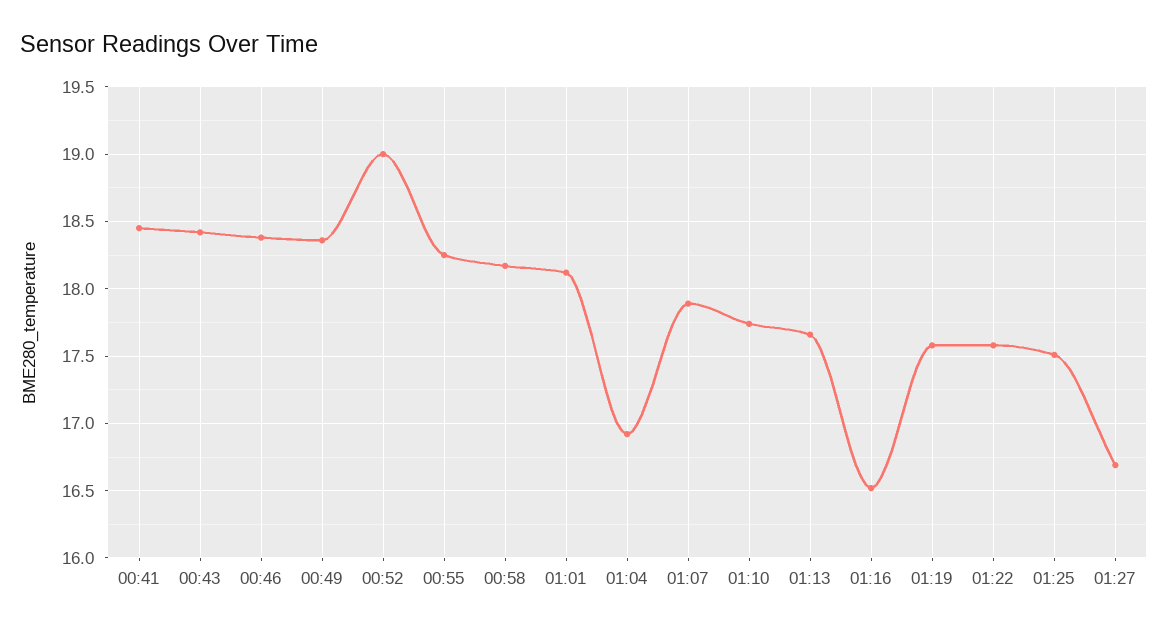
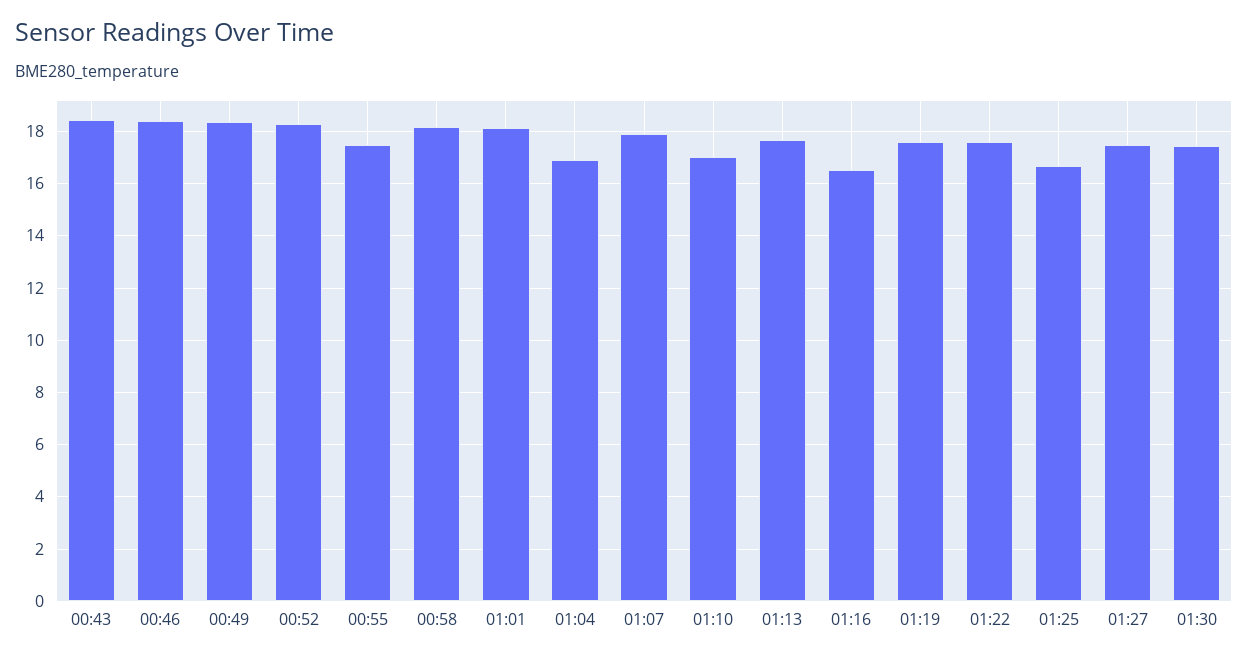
00:41: 18.45 -> none
00:52: 19 -> 18.25
00:55: 18.25 -> 17.5
01:10: 17.75 -> 17
01:25: 17.5 -> 16.75
01:27: 16.7 -> 17.5
01:30: none -> 17.5

